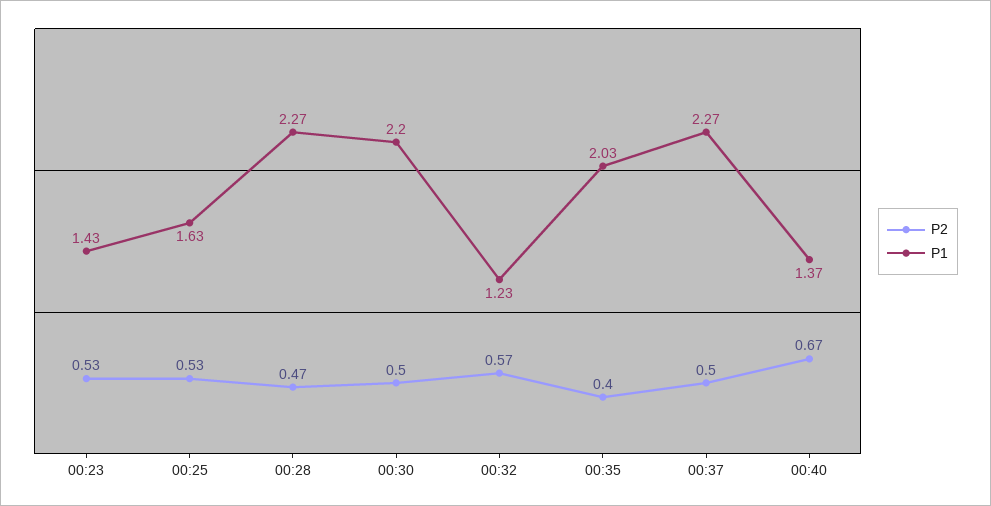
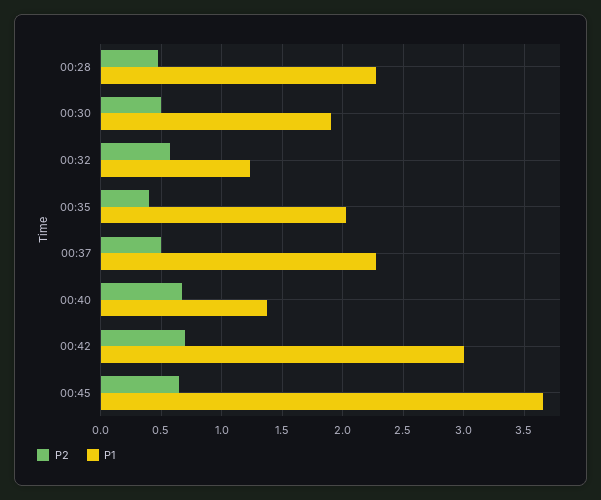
P2, 00:23: 0.53 -> none
P1, 00:23: 1.43 -> none
P2, 00:25: 0.53 -> none
P1, 00:25: 1.63 -> none
P1, 00:30: 2.2 -> 1.9
P2, 00:42: none -> 0.7
P1, 00:42: none -> 3
P2, 00:45: none -> 0.65
P1, 00:45: none -> 3.65

